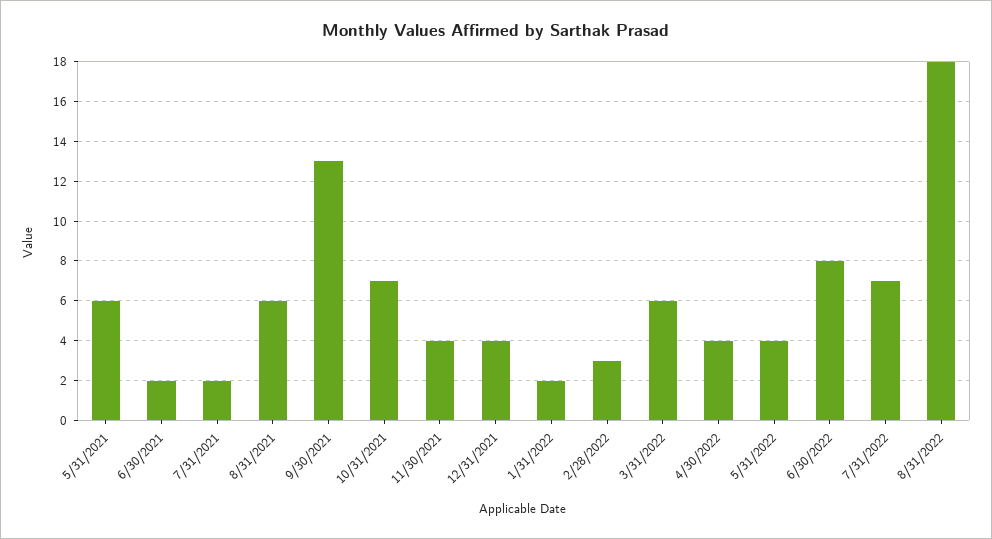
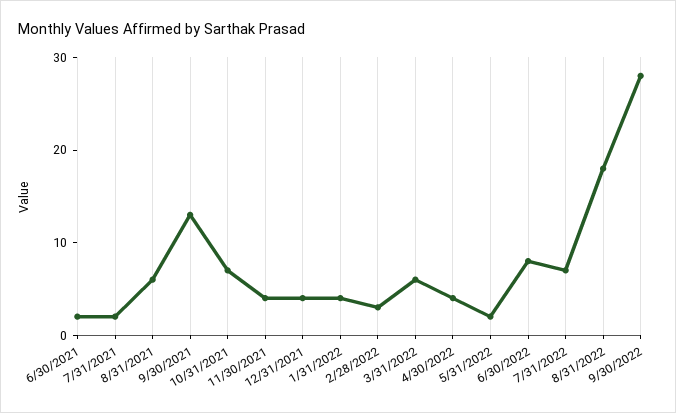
5/31/2021: 6 -> none
1/31/2022: 2 -> 4
5/31/2022: 4 -> 2
9/30/2022: none -> 28

